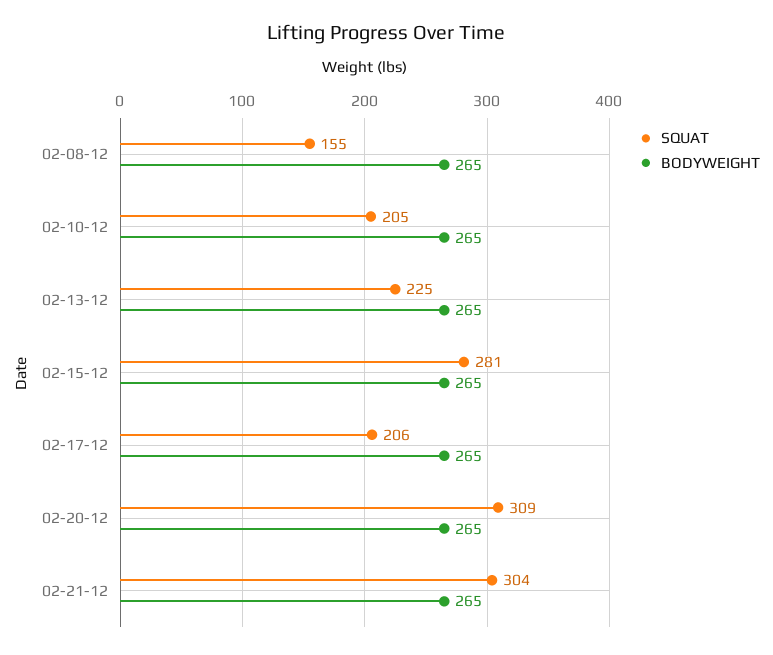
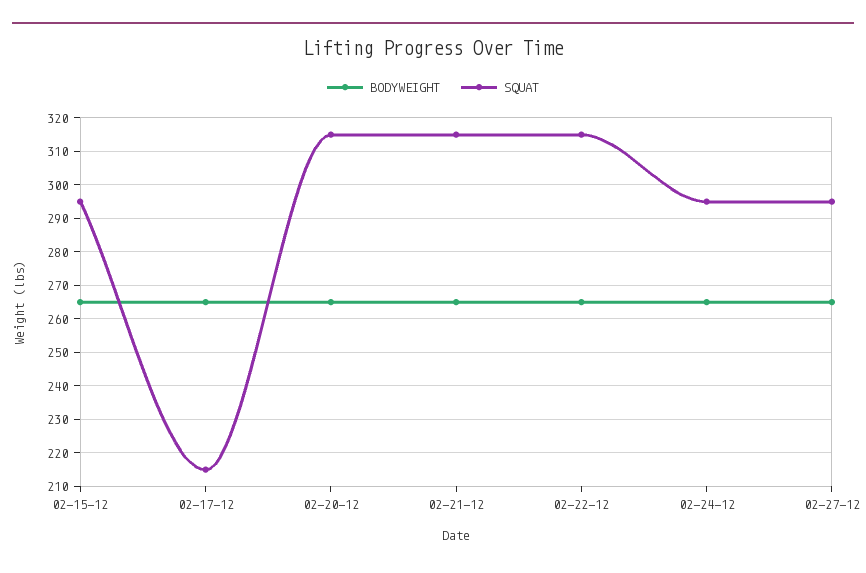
SQUAT, 02-08-12: 155 -> none
BODYWEIGHT, 02-08-12: 265 -> none
SQUAT, 02-10-12: 205 -> none
BODYWEIGHT, 02-10-12: 265 -> none
SQUAT, 02-13-12: 225 -> none
BODYWEIGHT, 02-13-12: 265 -> none
SQUAT, 02-15-12: 281 -> 295
SQUAT, 02-17-12: 206 -> 215
SQUAT, 02-20-12: 309 -> 315
SQUAT, 02-21-12: 304 -> 315
BODYWEIGHT, 02-22-12: none -> 265
SQUAT, 02-22-12: none -> 315
BODYWEIGHT, 02-24-12: none -> 265
SQUAT, 02-24-12: none -> 295
BODYWEIGHT, 02-27-12: none -> 265
SQUAT, 02-27-12: none -> 295

